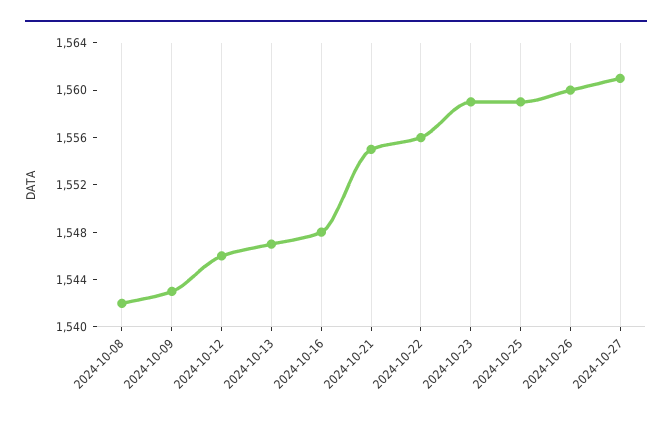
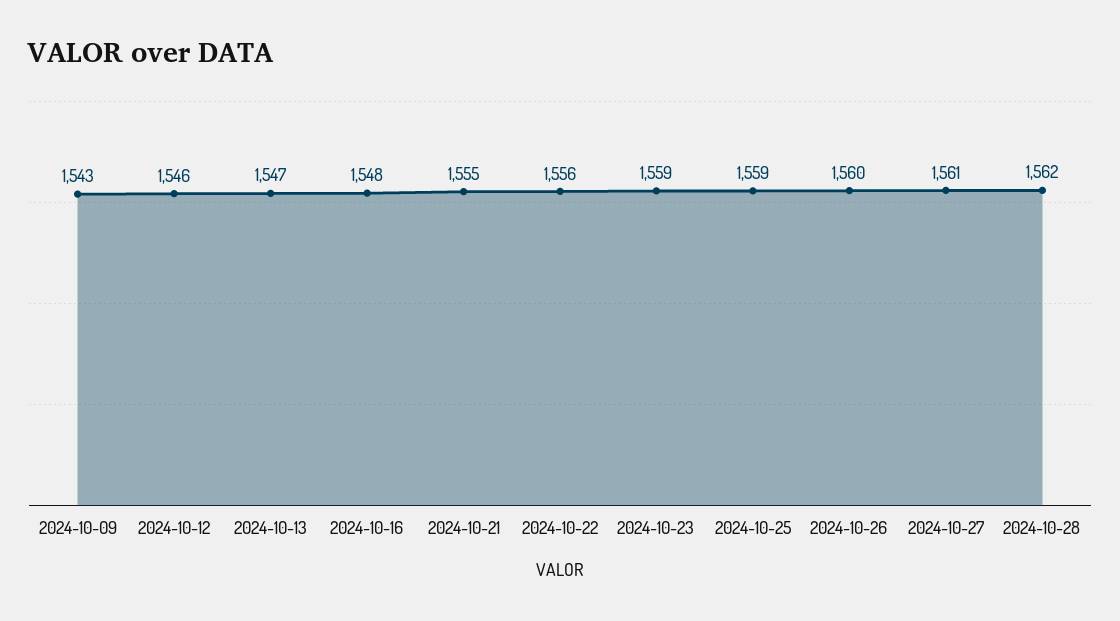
2024-10-08: 1542 -> none
2024-10-28: none -> 1562

